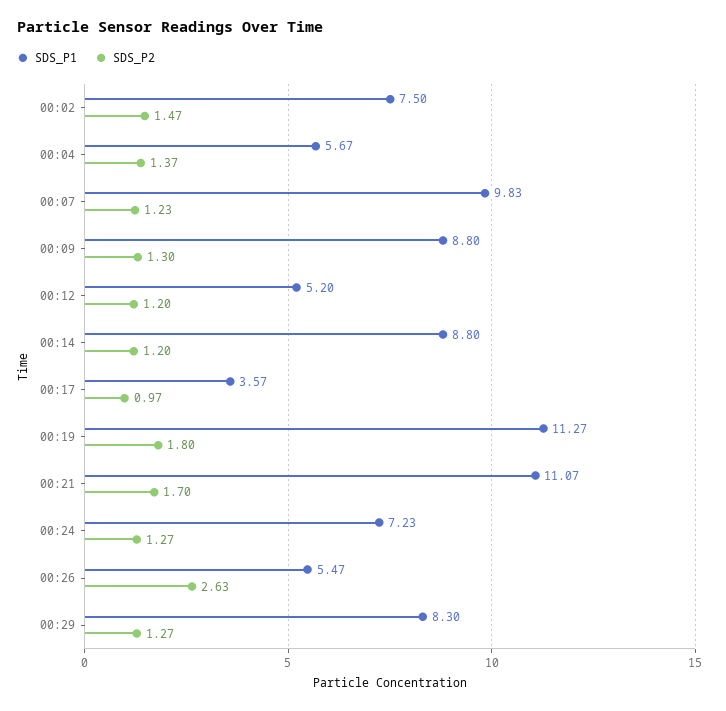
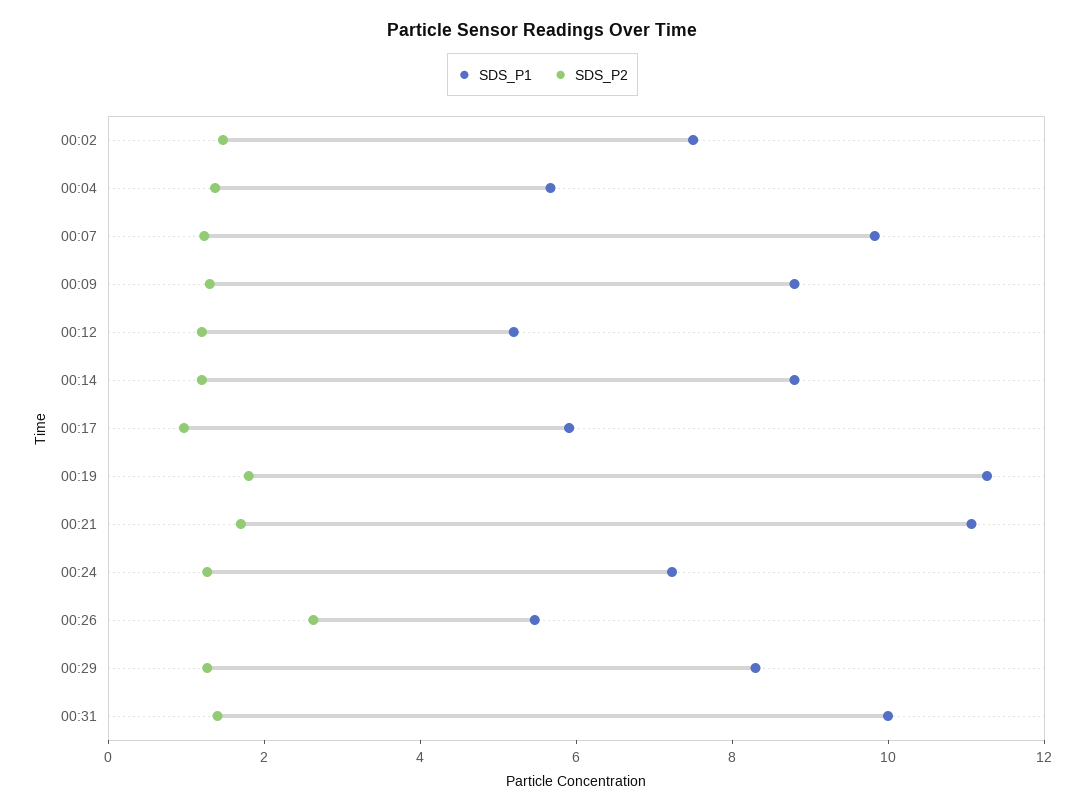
SDS_P1, 00:17: 3.57 -> 6
SDS_P1, 00:31: none -> 10
SDS_P2, 00:31: none -> 1.5

